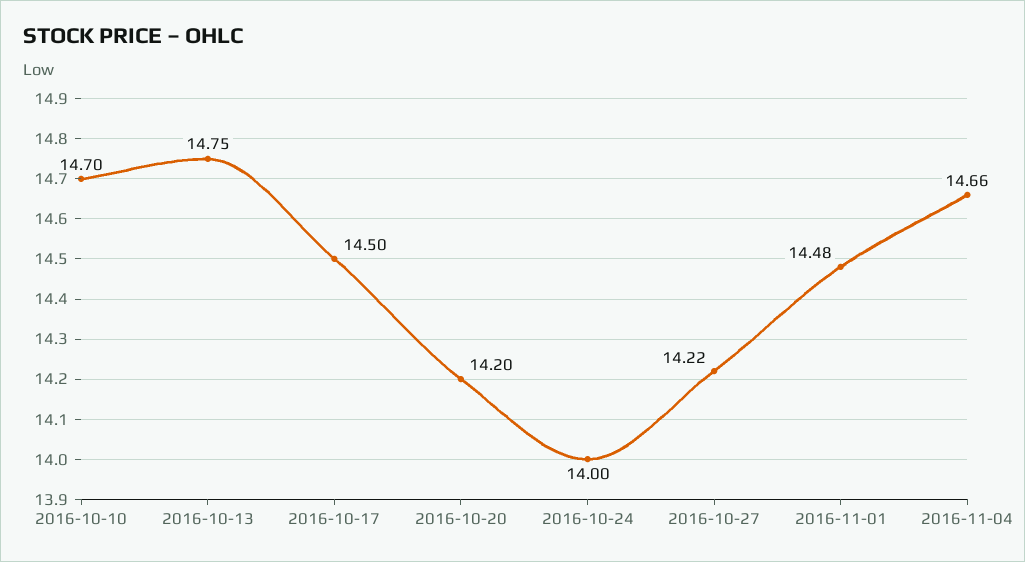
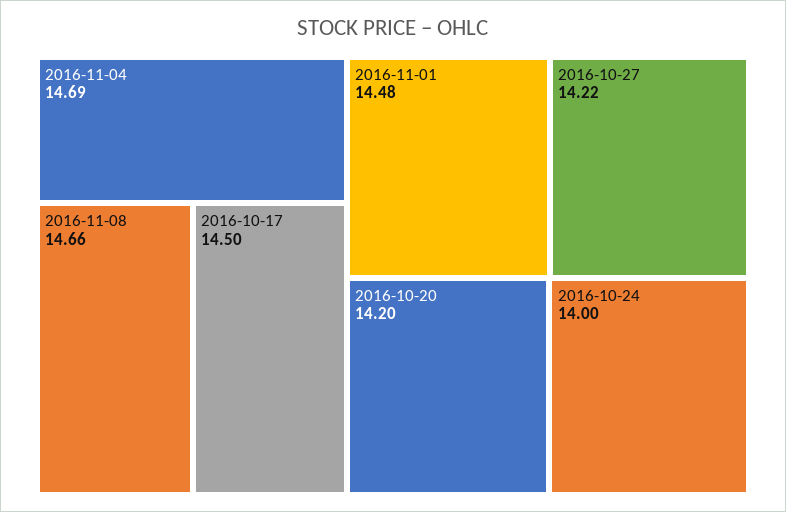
2016-10-10: 14.7 -> none
2016-10-13: 14.75 -> none
2016-11-04: 14.66 -> 14.69
2016-11-08: none -> 14.66

